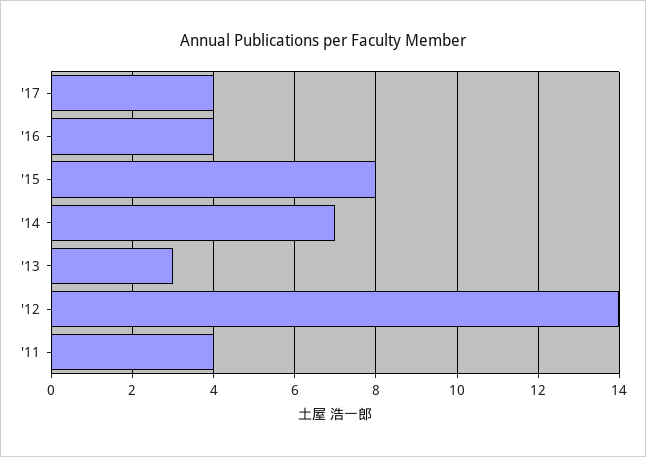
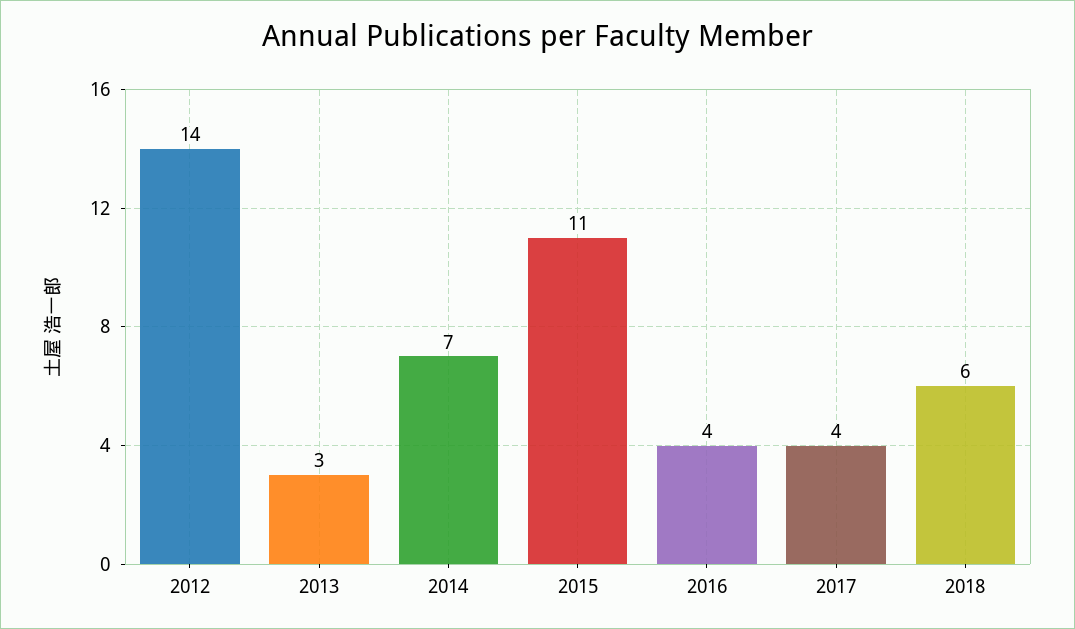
'15: 8 -> 11
'11: 4 -> none
2018: none -> 6

